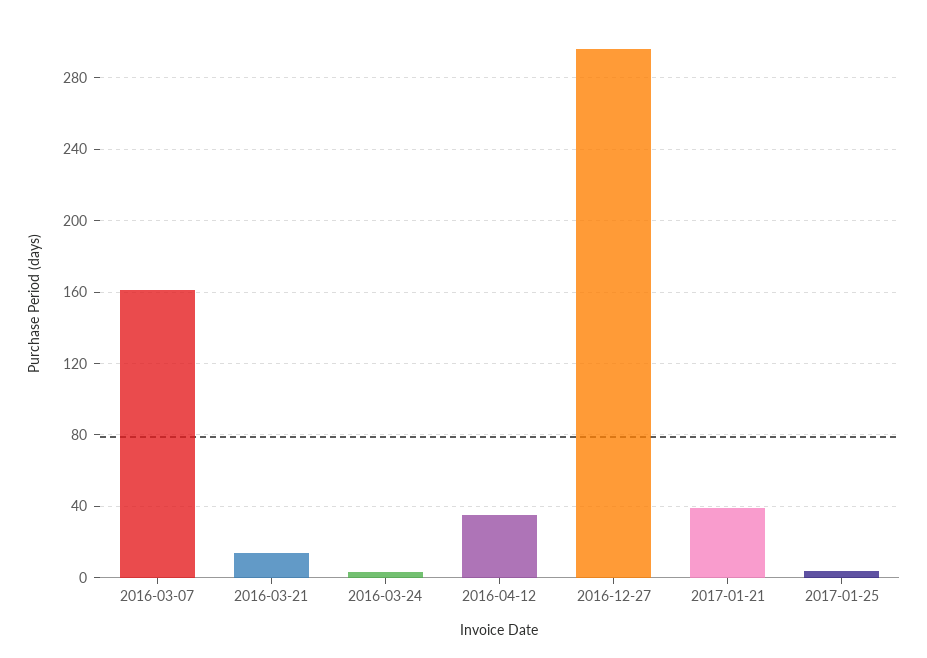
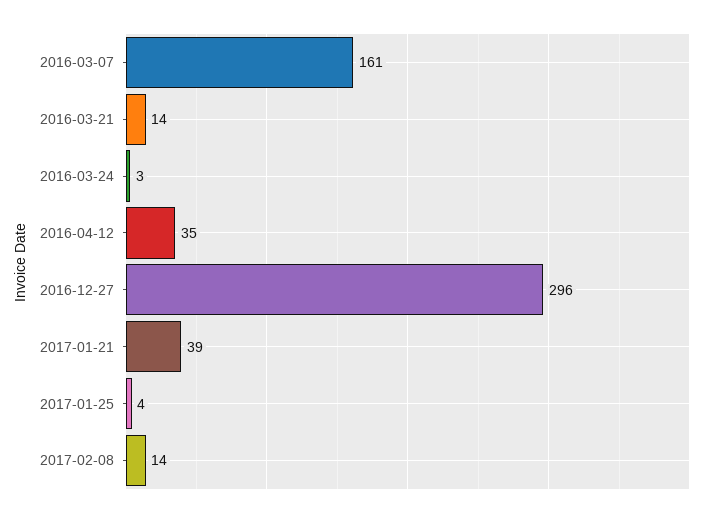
2017-02-08: none -> 14

